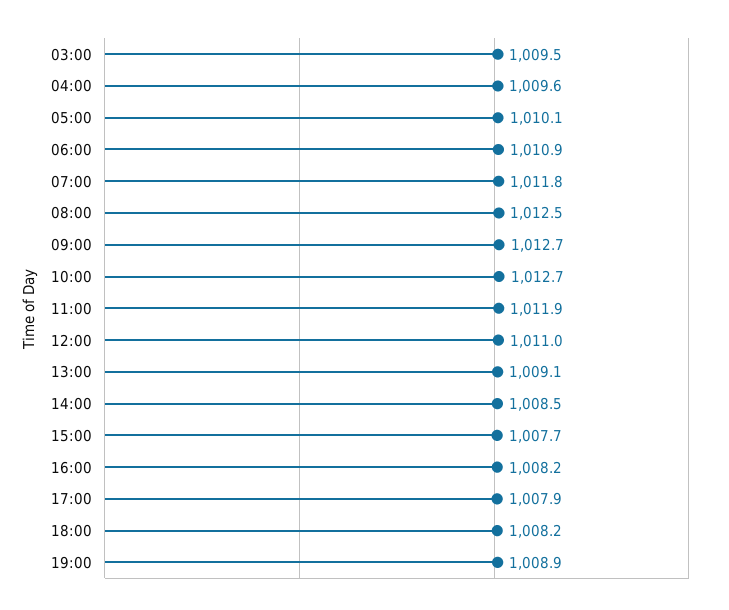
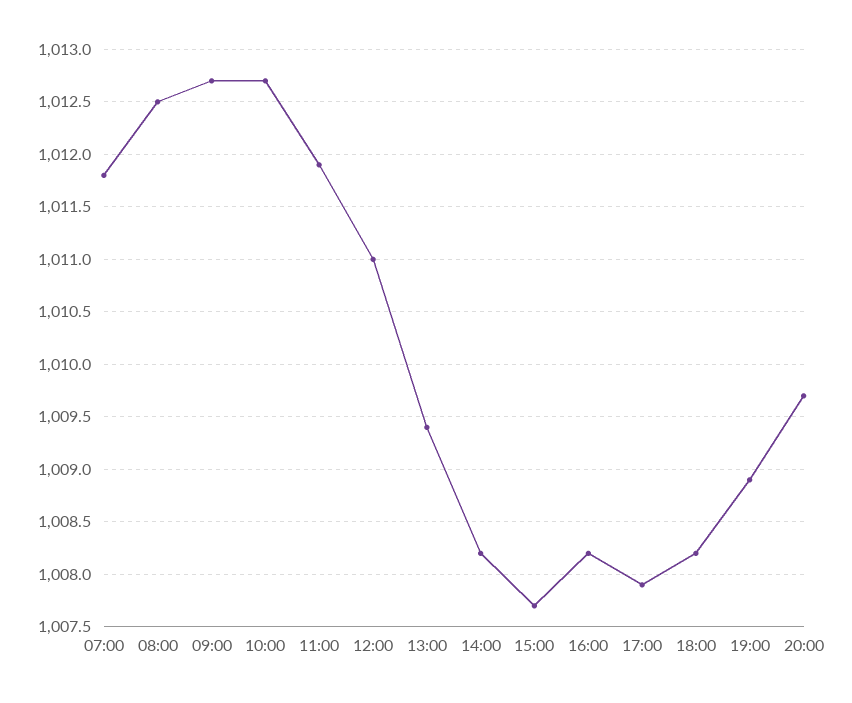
03:00: 1009.5 -> none
04:00: 1009.6 -> none
05:00: 1010.1 -> none
06:00: 1010.9 -> none
13:00: 1009.1 -> 1009.4
14:00: 1008.5 -> 1008.2
20:00: none -> 1009.7

